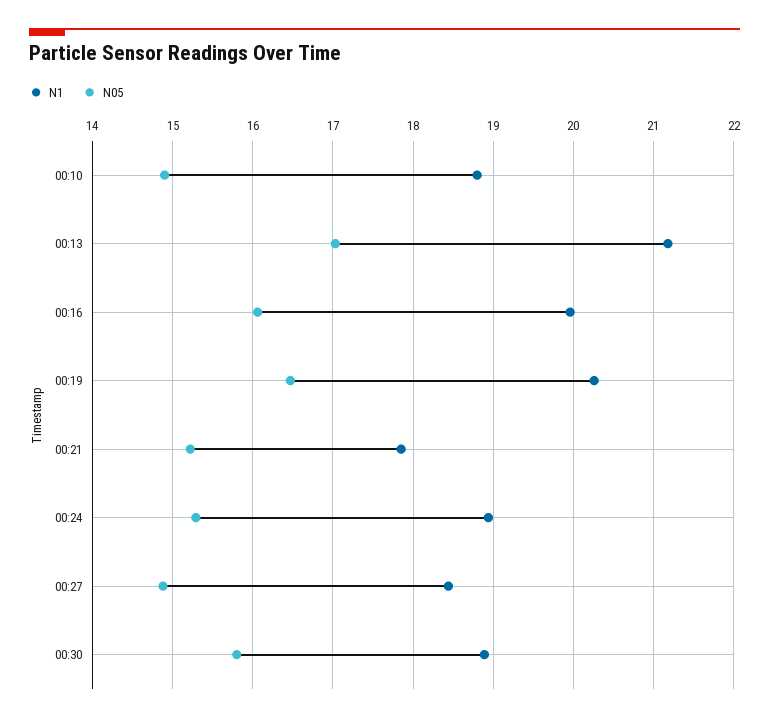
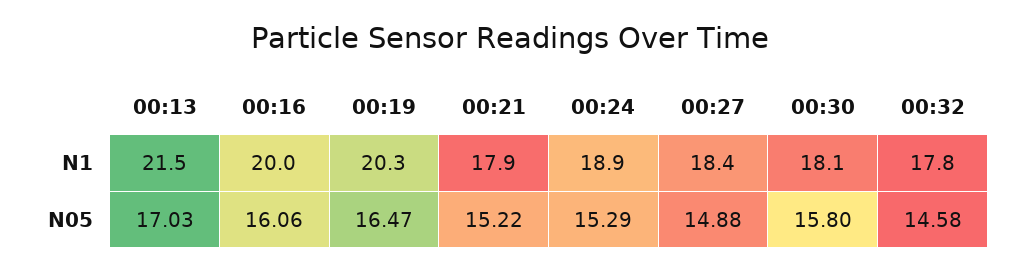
N1, 00:10: 18.8 -> none
N05, 00:10: 14.9 -> none
N1, 00:13: 21.2 -> 21.5
N1, 00:30: 18.9 -> 18.1
N1, 00:32: none -> 17.8
N05, 00:32: none -> 14.58

